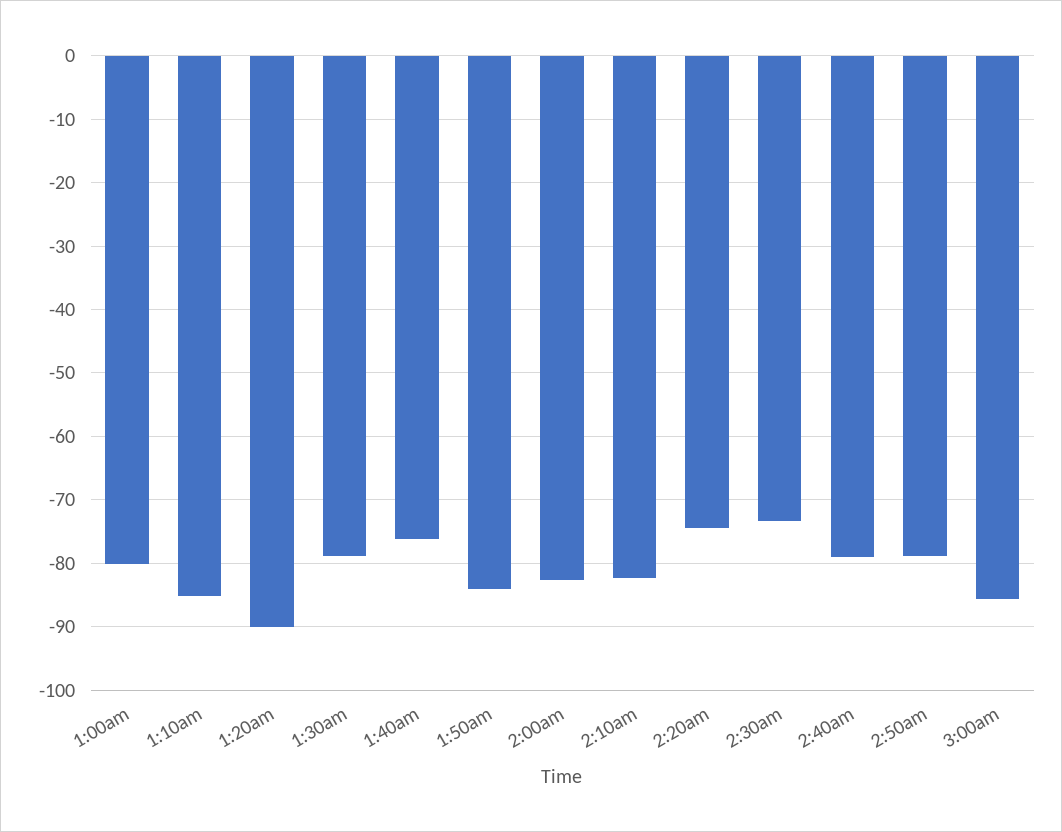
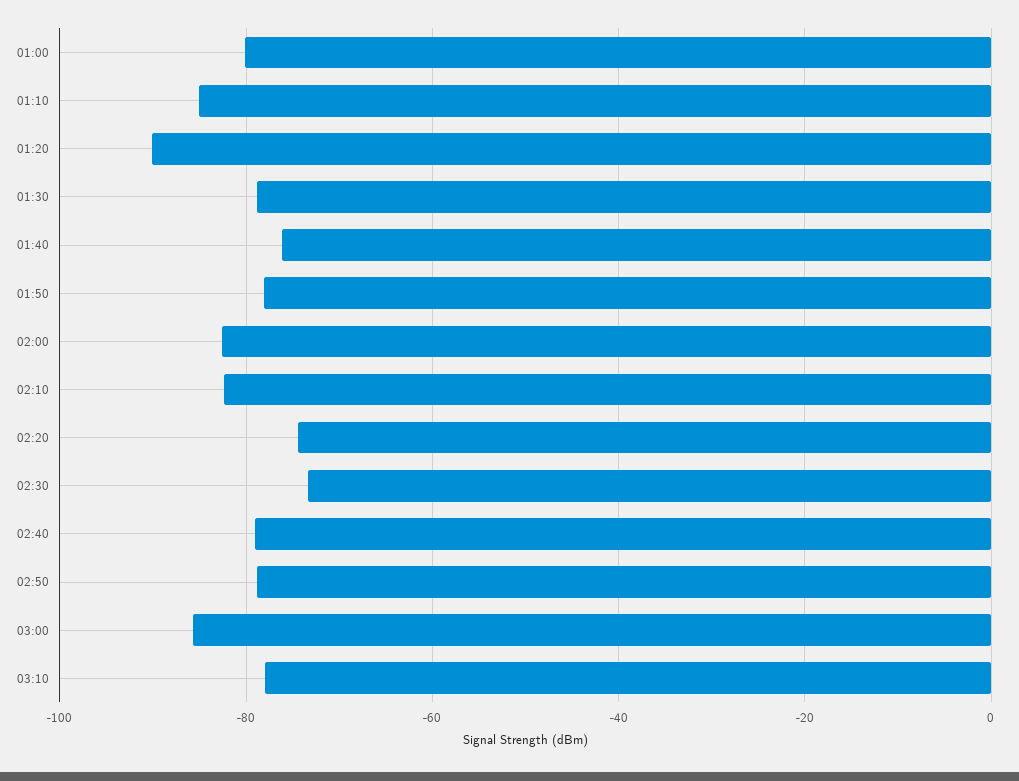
1:50am: -84 -> -78
03:10: none -> -78

